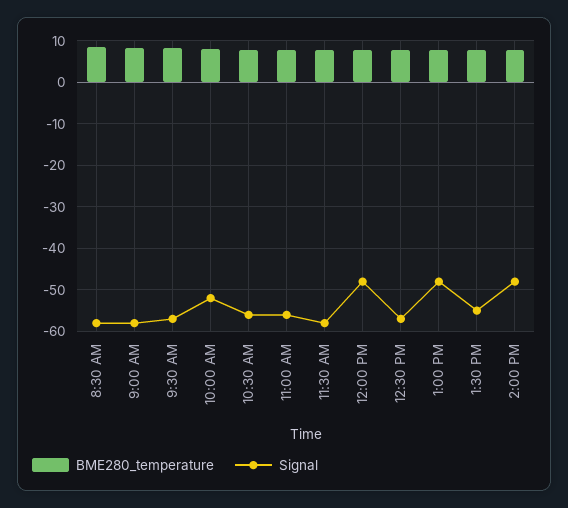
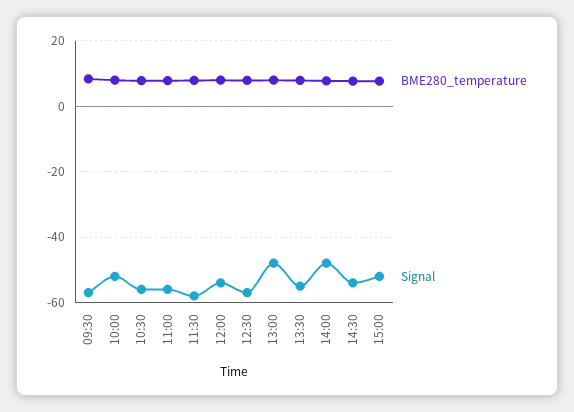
BME280_temperature, 8:30 AM: 8 -> none
Signal, 8:30 AM: -58 -> none
BME280_temperature, 9:00 AM: 8 -> none
Signal, 9:00 AM: -58 -> none
Signal, 12:00 PM: -48 -> -54
BME280_temperature, 14:30: none -> 8
Signal, 14:30: none -> -54
BME280_temperature, 15:00: none -> 8
Signal, 15:00: none -> -52

